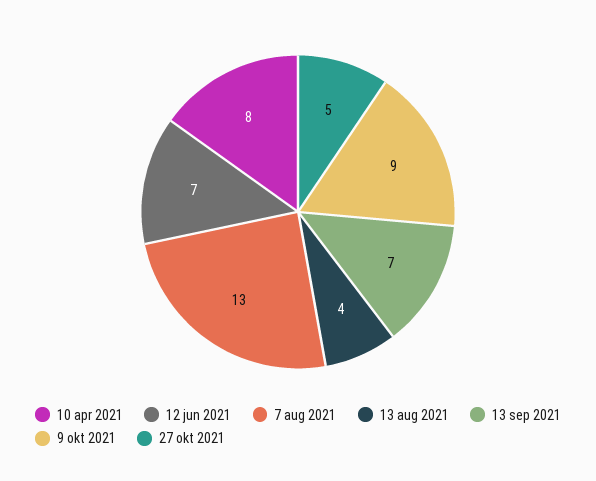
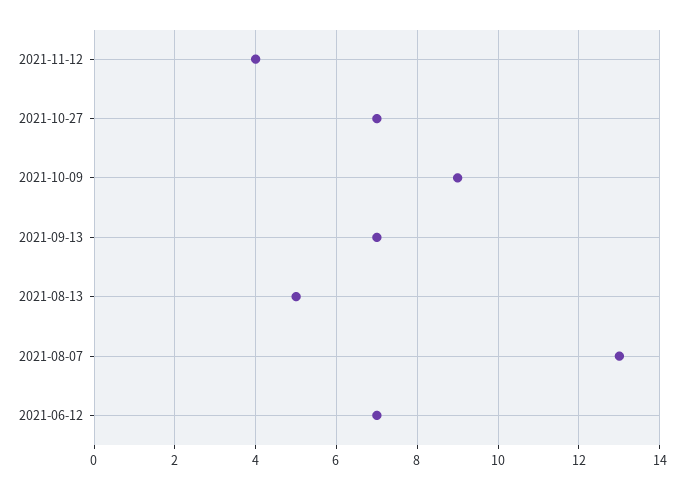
10 apr 2021: 8 -> none
13 aug 2021: 4 -> 5
27 okt 2021: 5 -> 7
2021-11-12: none -> 4

